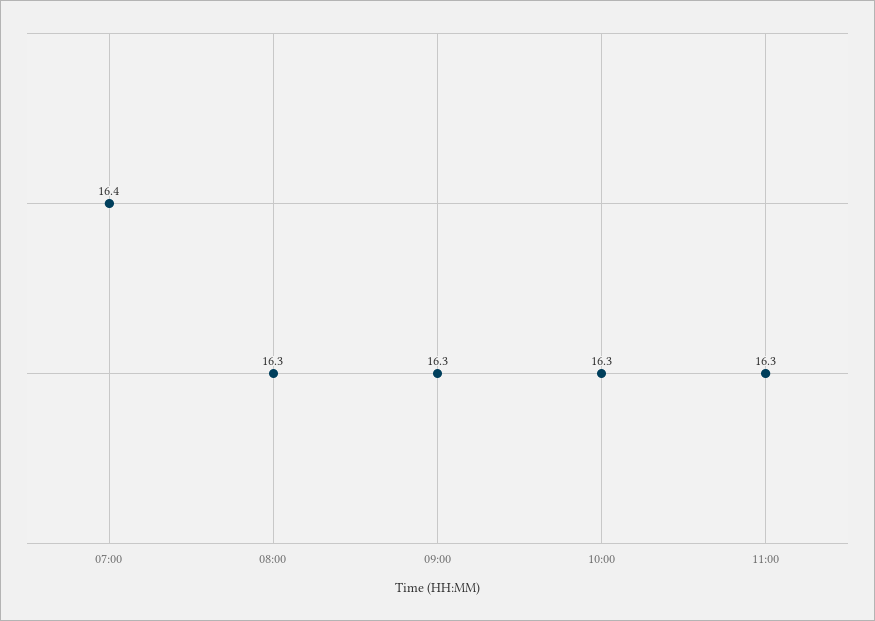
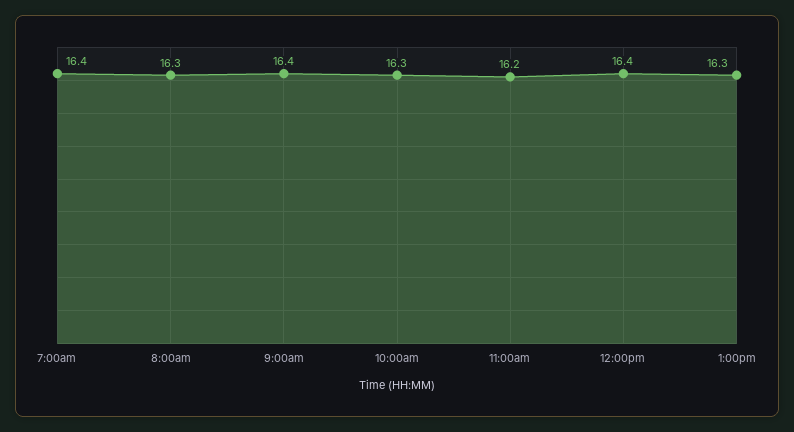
09:00: 16.3 -> 16.4
11:00: 16.3 -> 16.2
12:00pm: none -> 16.4
1:00pm: none -> 16.3

